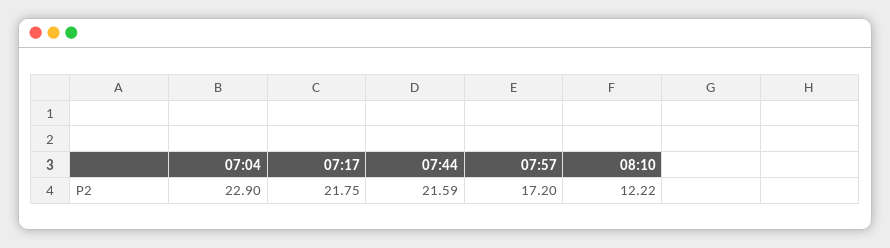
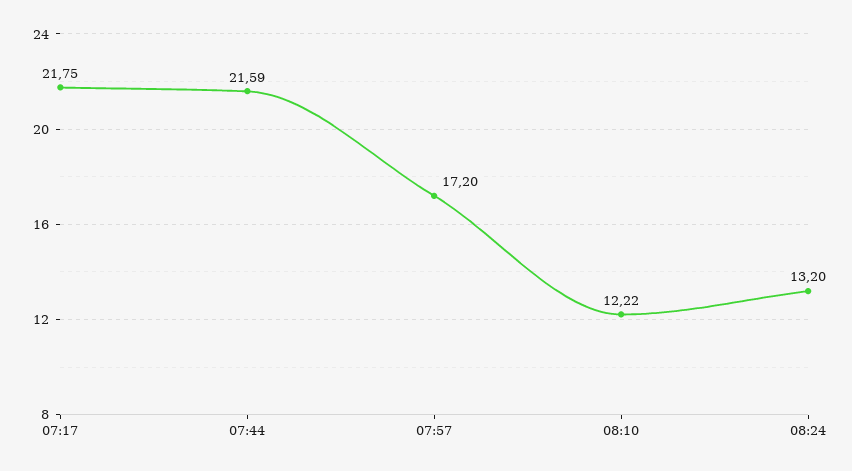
07:04: 22.9 -> none
08:24: none -> 13.2

